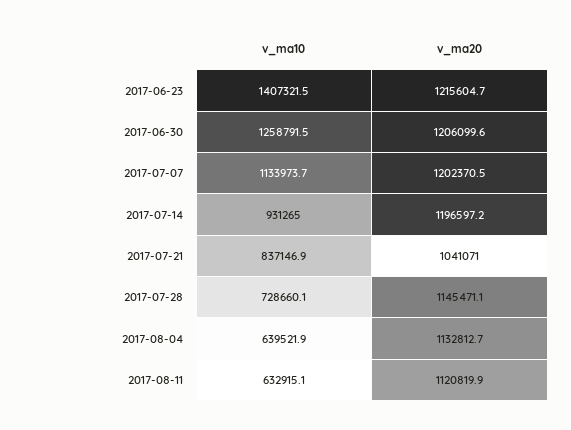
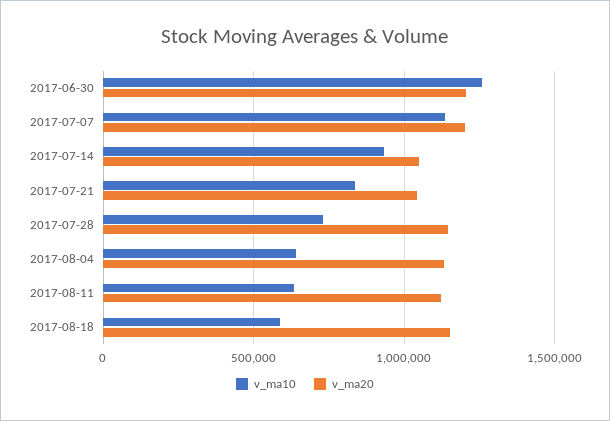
v_ma10, 2017-06-23: 1407321.5 -> none
v_ma20, 2017-06-23: 1215604.7 -> none
v_ma20, 2017-07-14: 1196597.2 -> 1050000
v_ma10, 2017-08-18: none -> 600000
v_ma20, 2017-08-18: none -> 1150000

